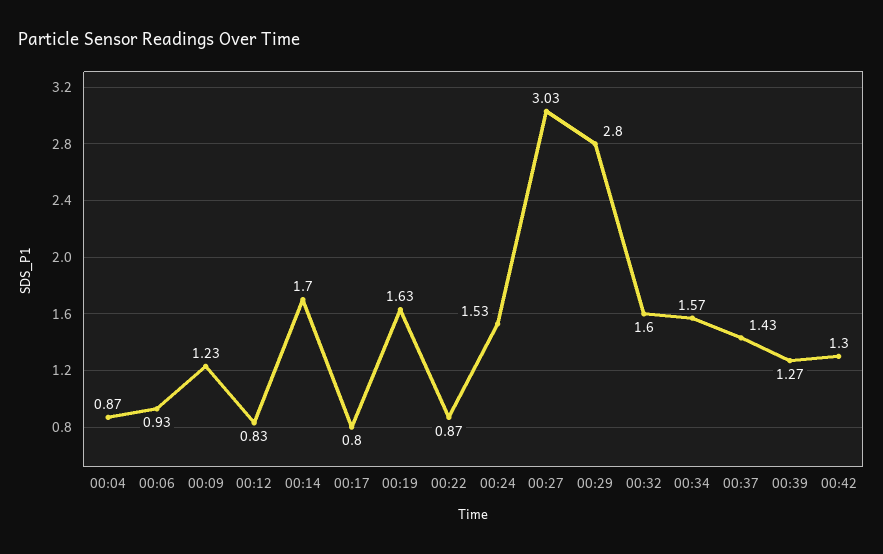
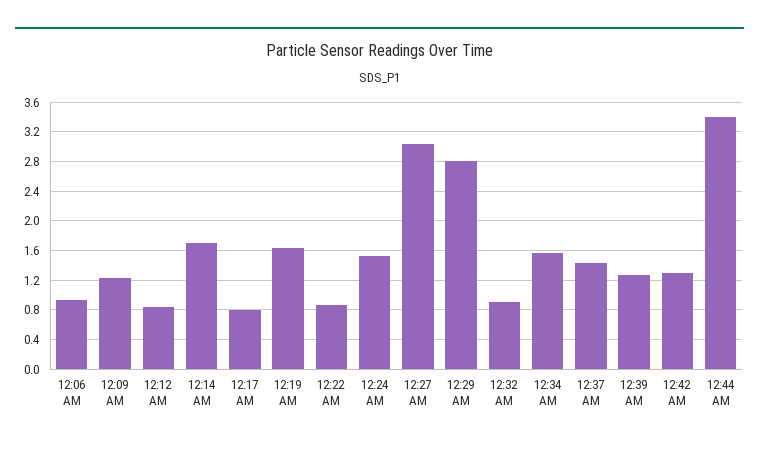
00:04: 0.87 -> none
00:32: 1.6 -> 0.9
12:44 AM: none -> 3.4

